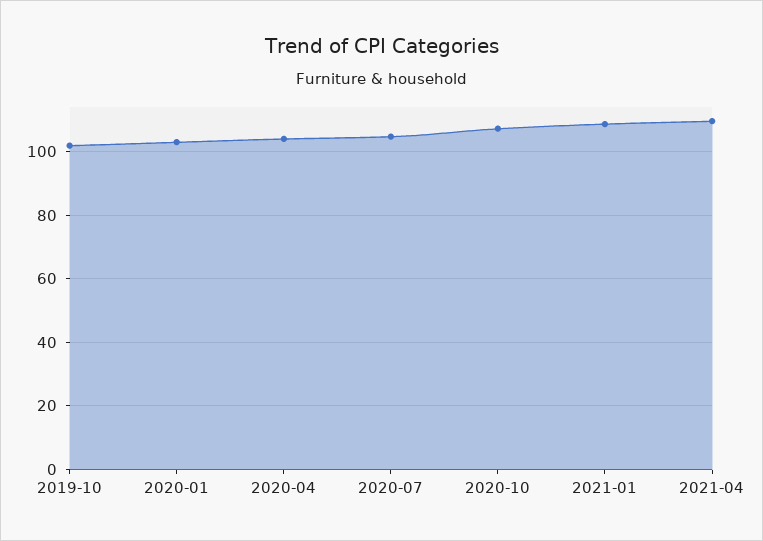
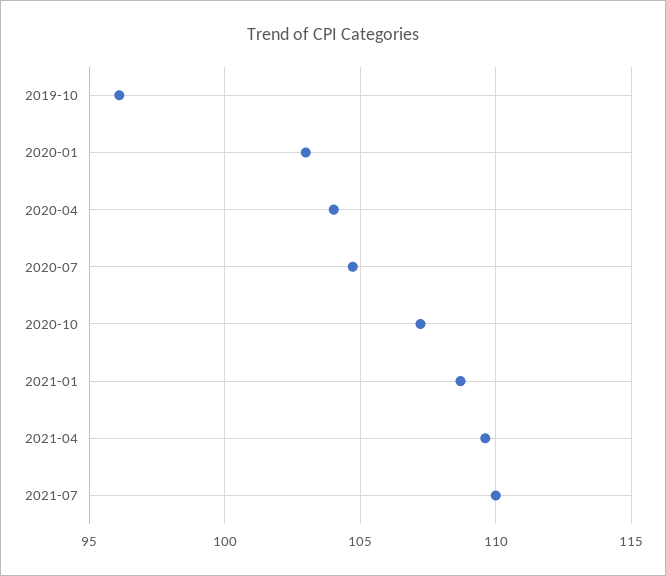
2019-10: 102 -> 96
2021-07: none -> 110

